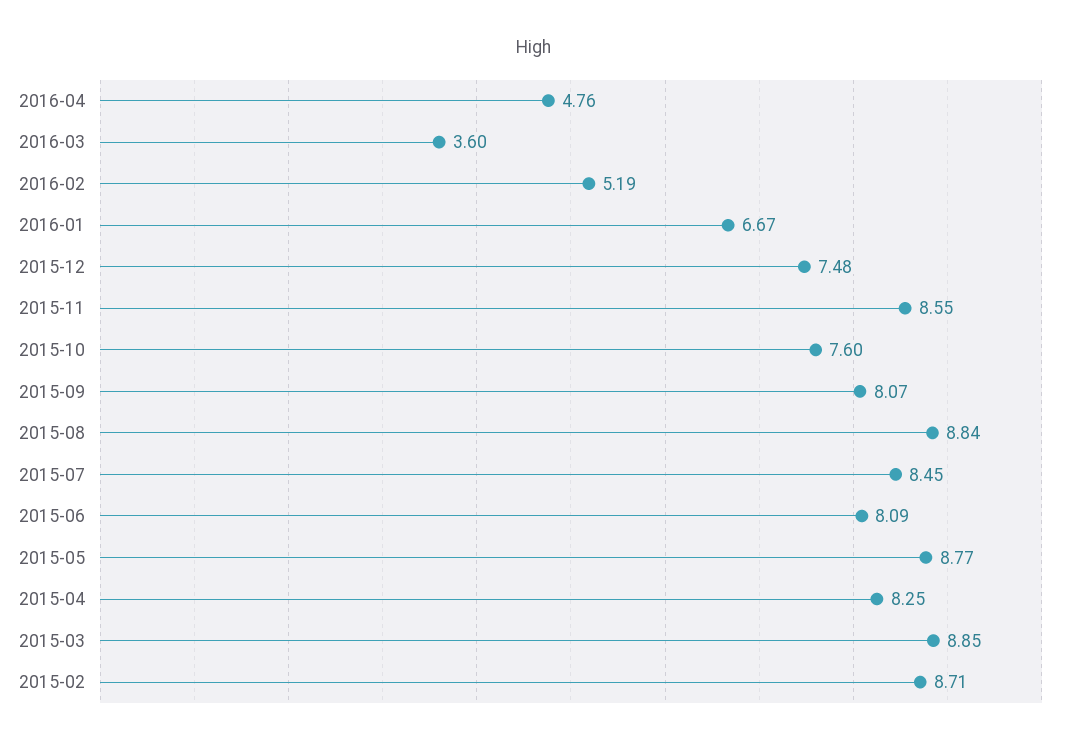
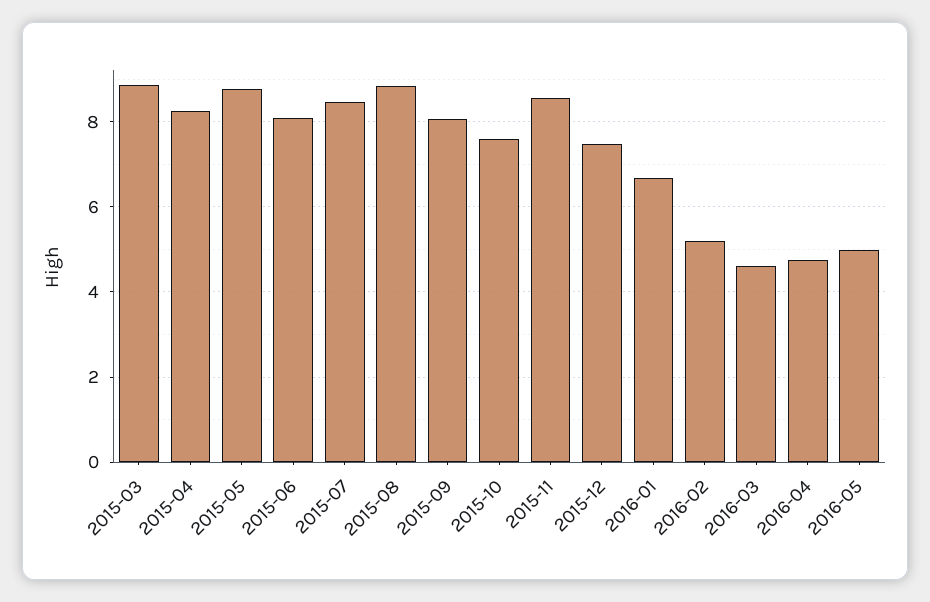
2016-03: 3.6 -> 4.6
2015-02: 8.71 -> none
2016-05: none -> 5

